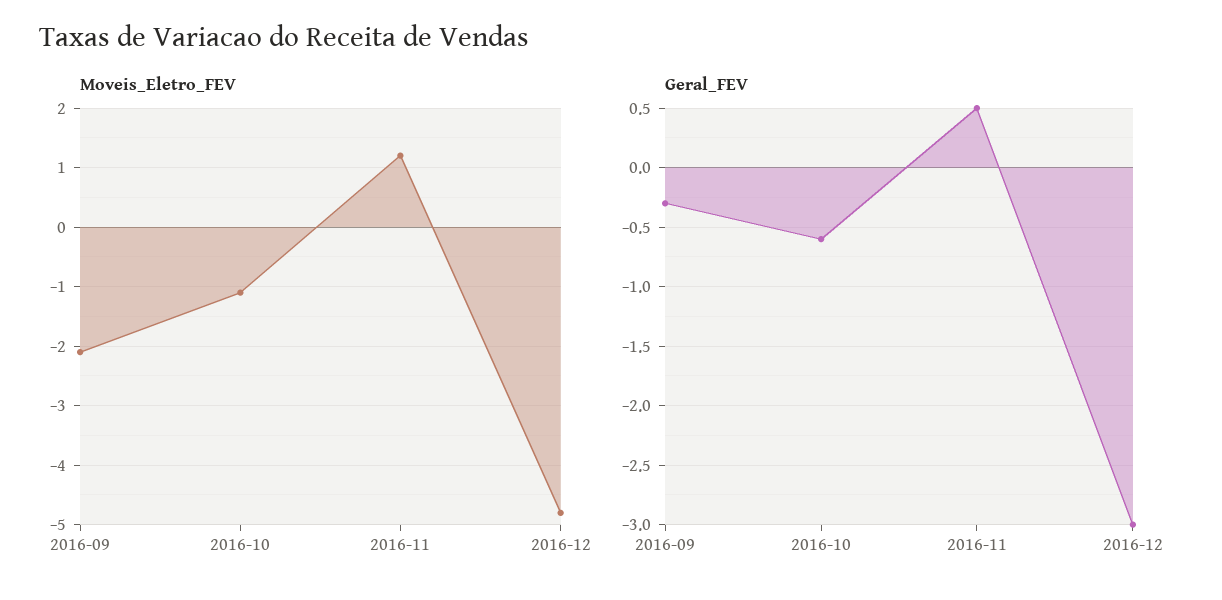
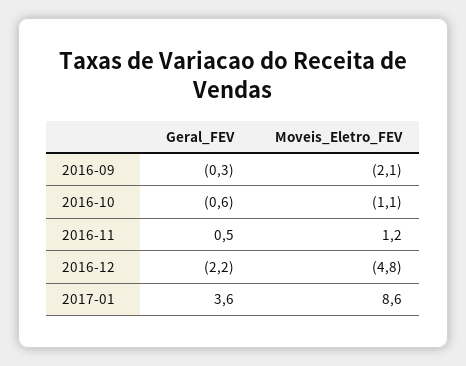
Geral_FEV, 2016-12: -3 -> -2.2
Geral_FEV, 2017-01: none -> 3.6
Moveis_Eletro_FEV, 2017-01: none -> 8.6

